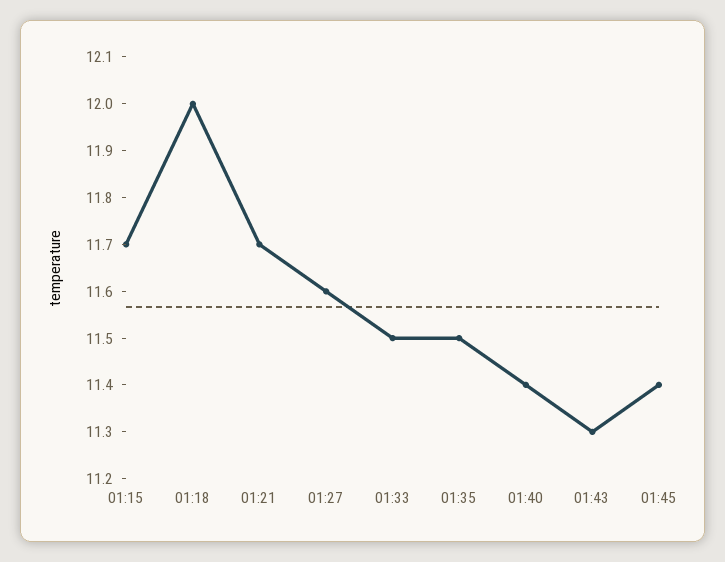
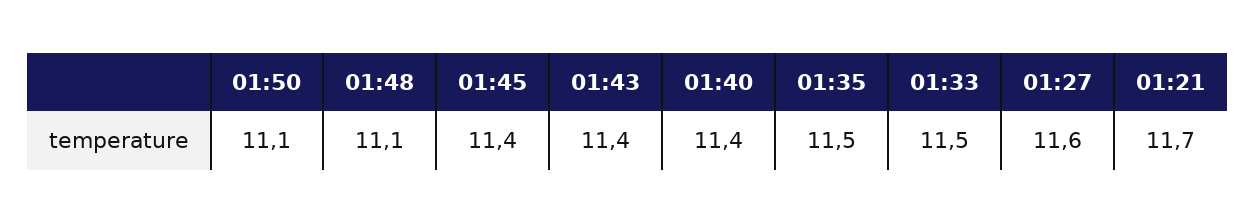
01:15: 11.7 -> none
01:18: 12 -> none
01:43: 11.3 -> 11.4
01:50: none -> 11.1
01:48: none -> 11.1

